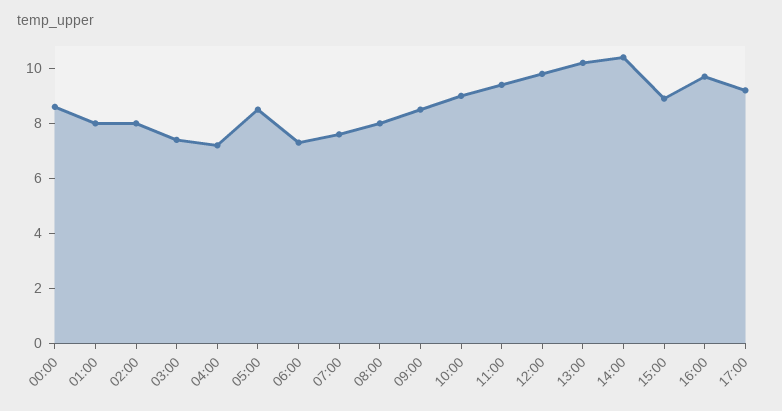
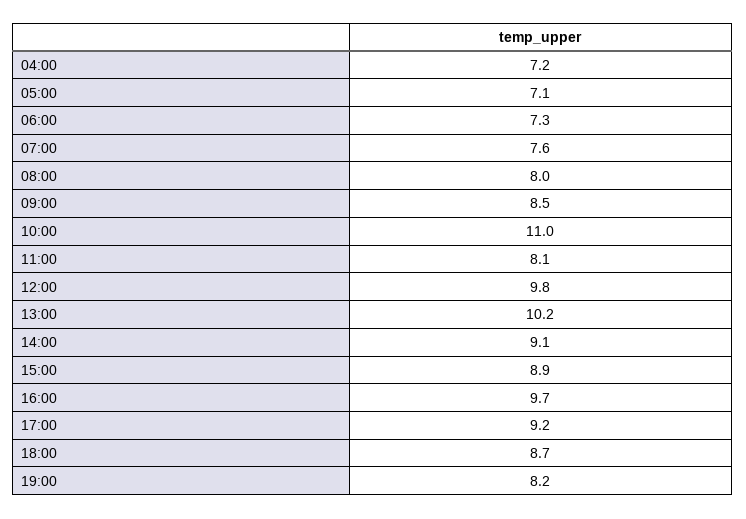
00:00: 8.5 -> none
01:00: 8 -> none
02:00: 8 -> none
03:00: 7.5 -> none
05:00: 8.5 -> 7.1
10:00: 9 -> 11
11:00: 9.5 -> 8.1
14:00: 10.5 -> 9.1
18:00: none -> 8.7
19:00: none -> 8.2

